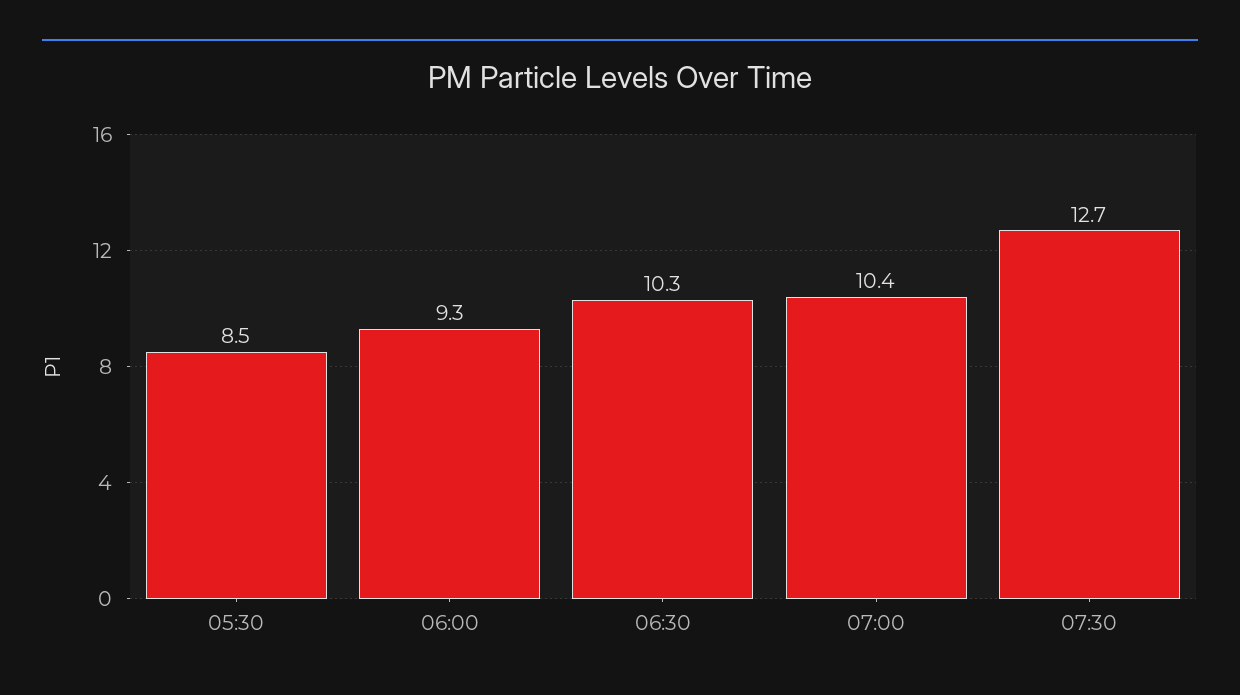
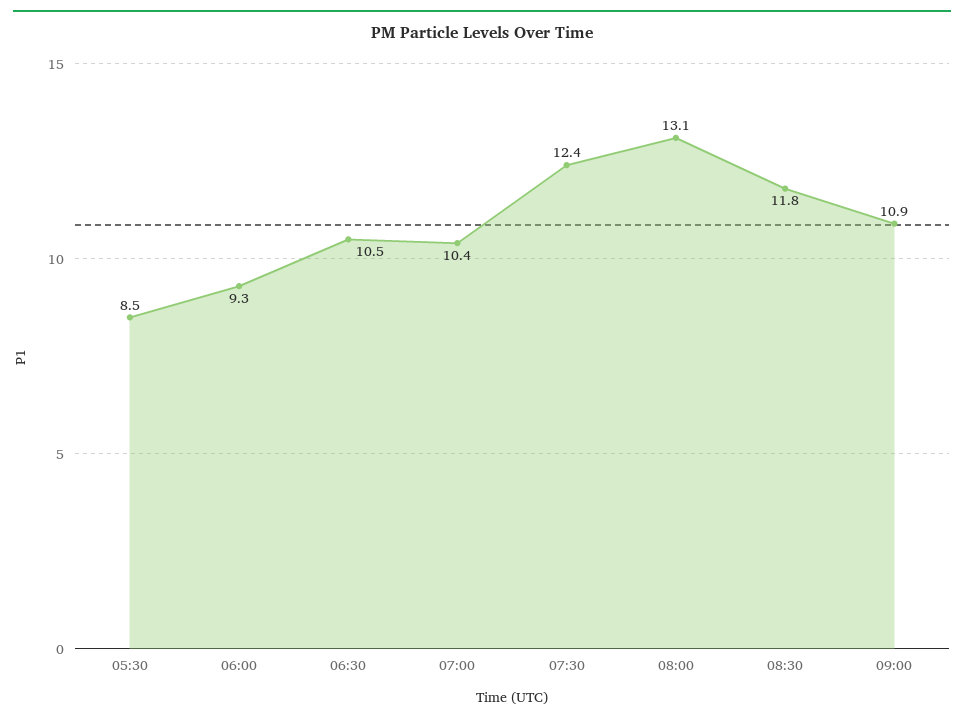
06:30: 10.3 -> 10.5
07:30: 12.7 -> 12.4
08:00: none -> 13.1
08:30: none -> 11.8
09:00: none -> 10.9

